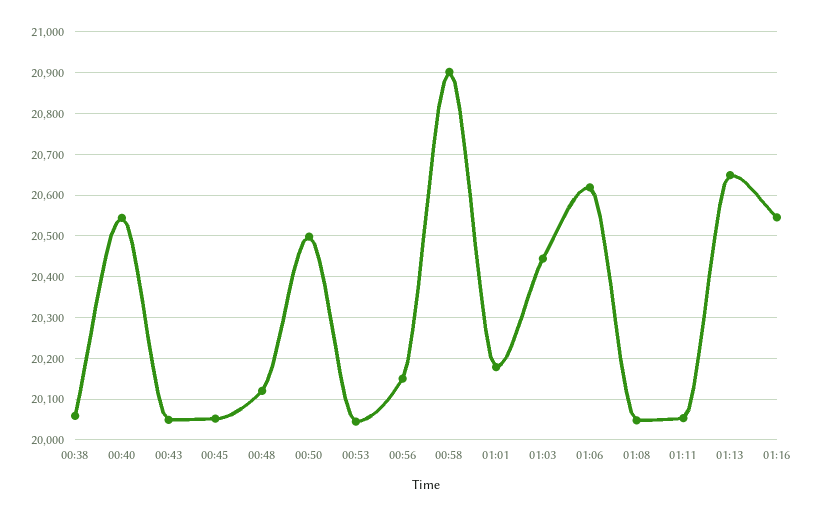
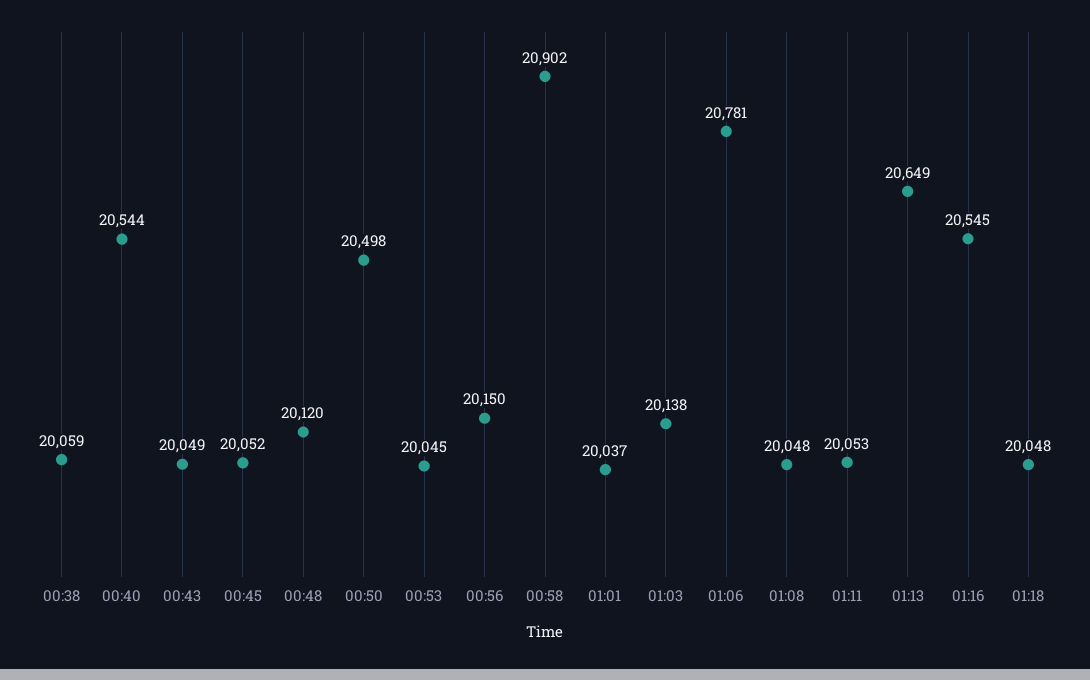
01:01: 20180 -> 20037
01:03: 20440 -> 20138
01:06: 20620 -> 20781
01:18: none -> 20048

